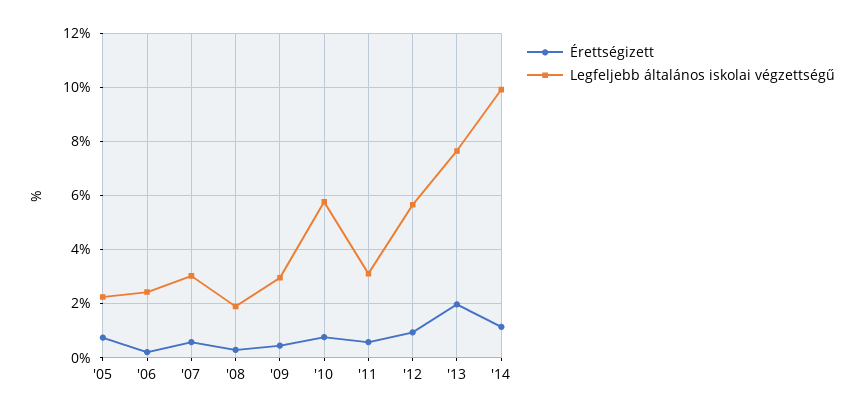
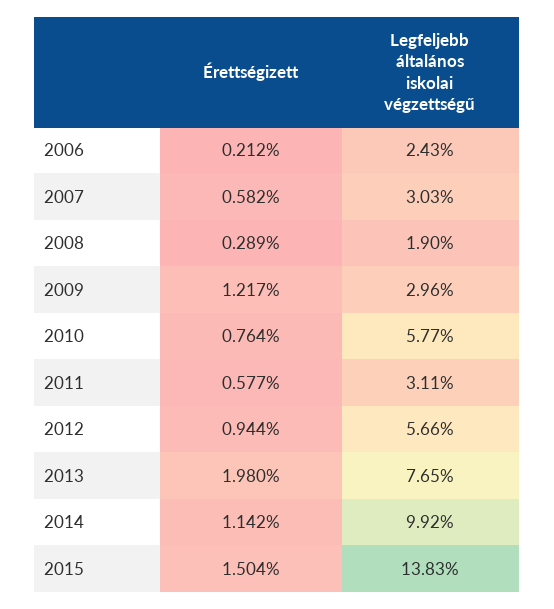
Érettségizett, '05: 0.75 -> none
Legfeljebb általános iskolai végzettségű, '05: 2.25 -> none
Érettségizett, '09: 0.5 -> 1.217
Érettségizett, 2015: none -> 1.504
Legfeljebb általános iskolai végzettségű, 2015: none -> 13.83

